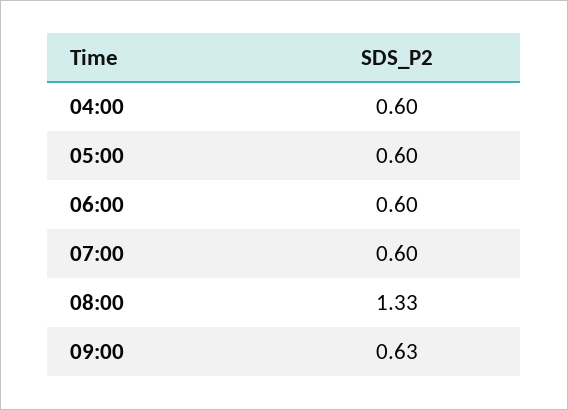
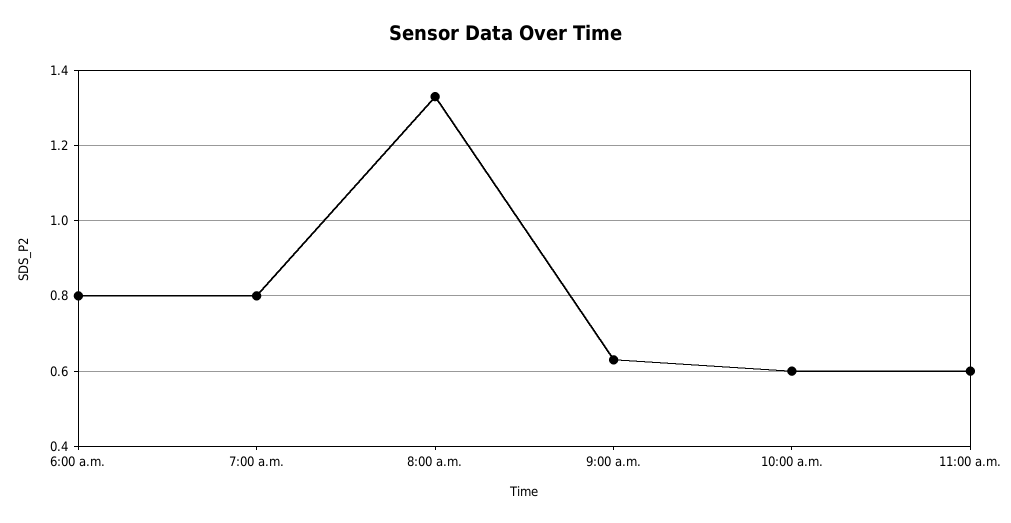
04:00: 0.6 -> none
05:00: 0.6 -> none
06:00: 0.6 -> 0.8
07:00: 0.6 -> 0.8
10:00 a.m.: none -> 0.6
11:00 a.m.: none -> 0.6

